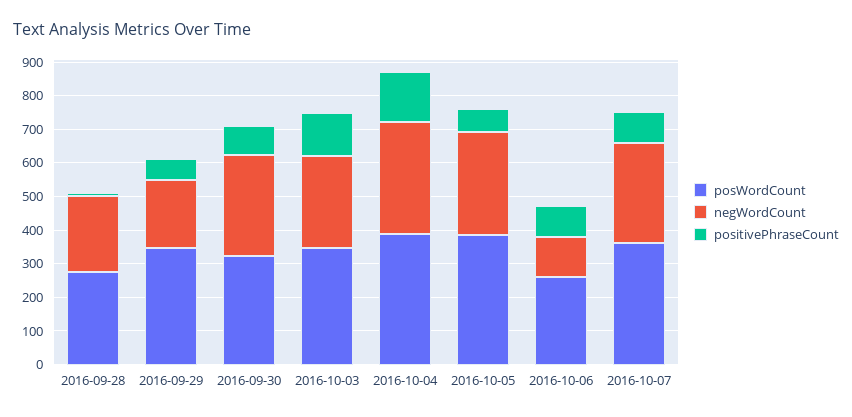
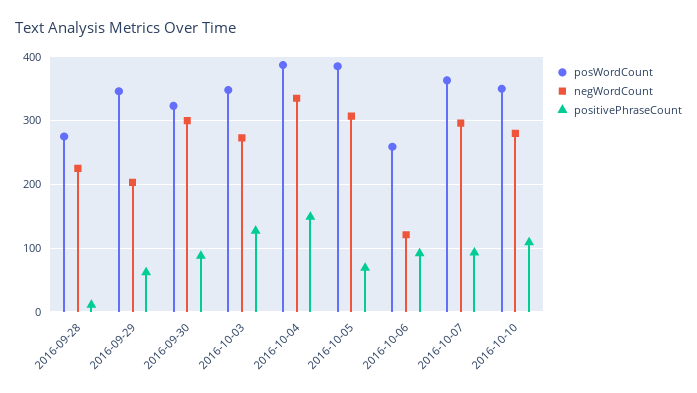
posWordCount, 2016-10-10: none -> 350
negWordCount, 2016-10-10: none -> 280
positivePhraseCount, 2016-10-10: none -> 110

